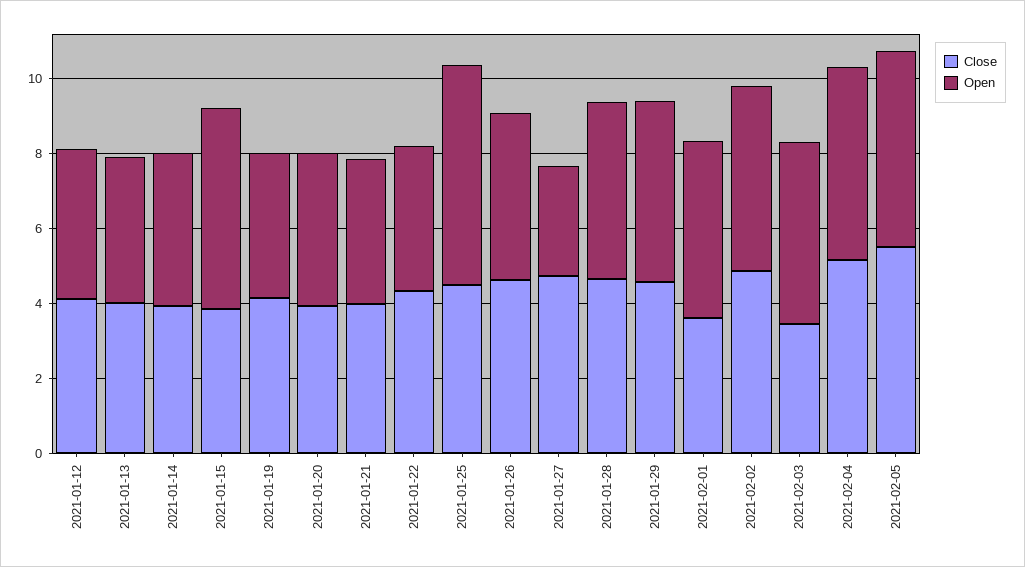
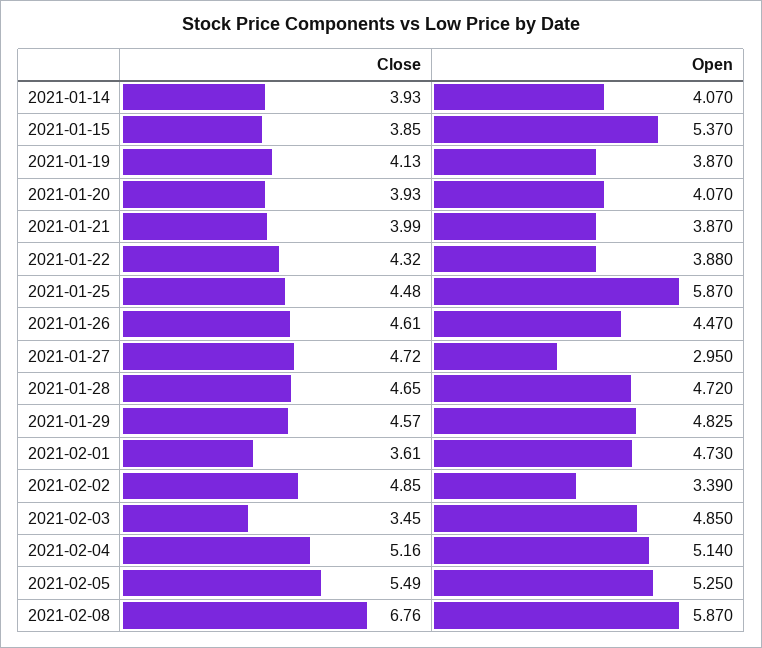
Close, 2021-01-12: 4 -> none
Open, 2021-01-12: 4 -> none
Close, 2021-01-13: 4 -> none
Open, 2021-01-13: 4 -> none
Open, 2021-02-02: 5 -> 3.39
Close, 2021-02-08: none -> 6.76
Open, 2021-02-08: none -> 5.87

